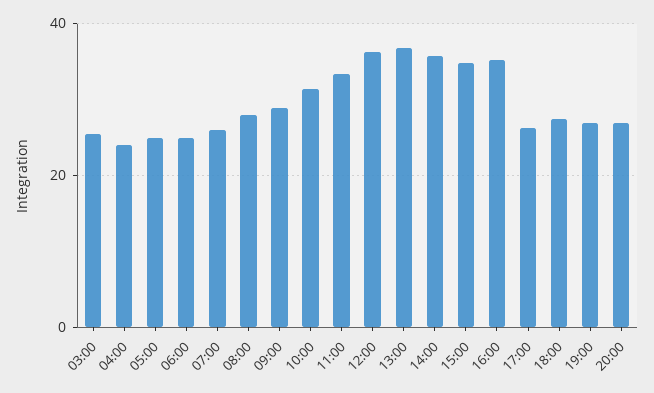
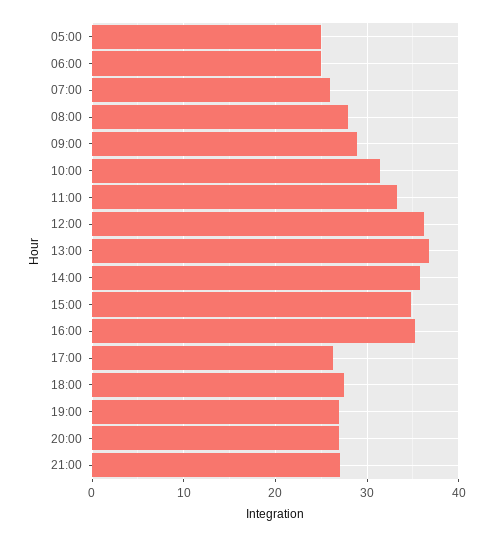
03:00: 26 -> none
04:00: 24 -> none
21:00: none -> 27

